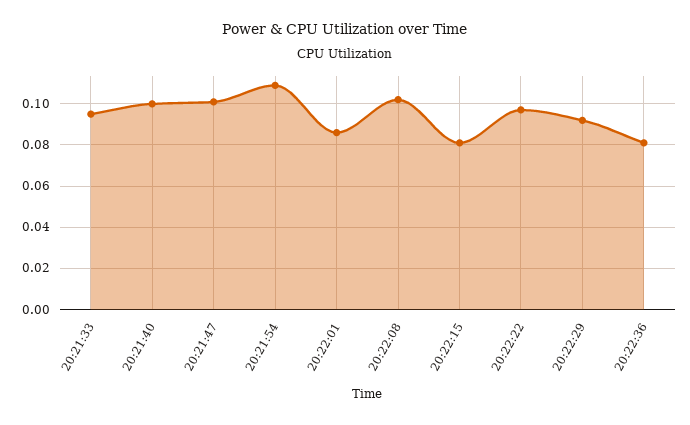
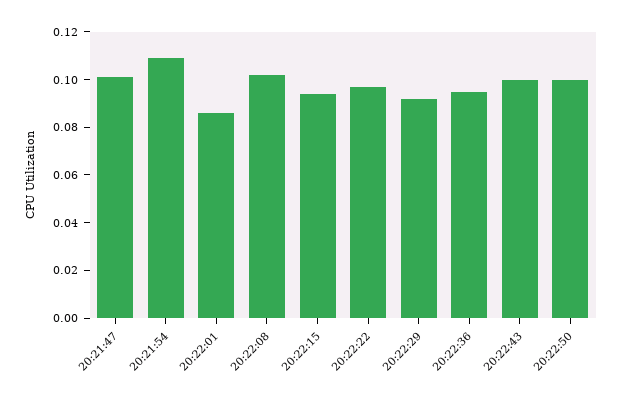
20:21:33: 0.095 -> none
20:21:40: 0.1 -> none
20:22:15: 0.08 -> 0.095
20:22:36: 0.08 -> 0.095
20:22:43: none -> 0.1
20:22:50: none -> 0.1

